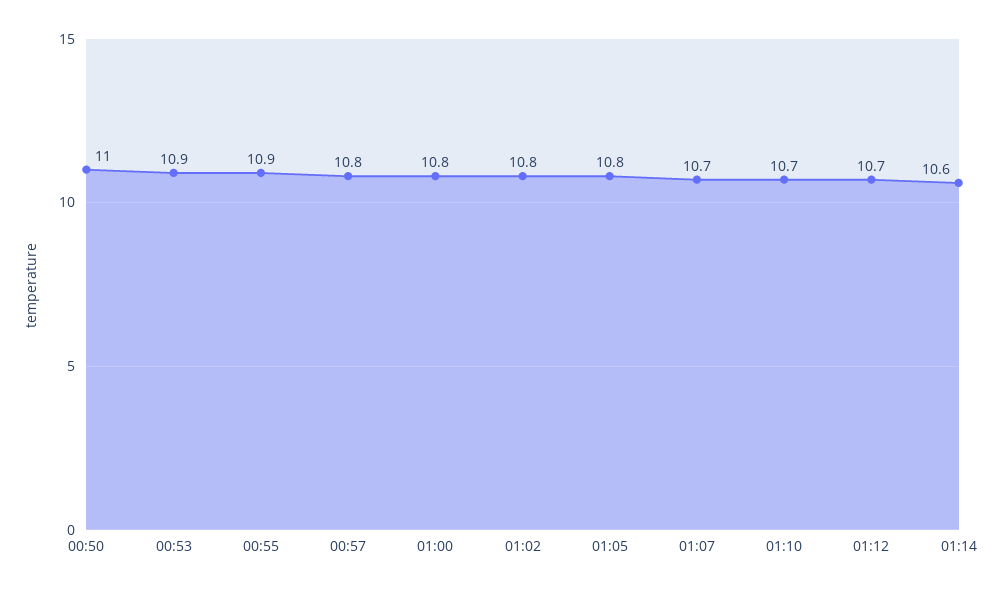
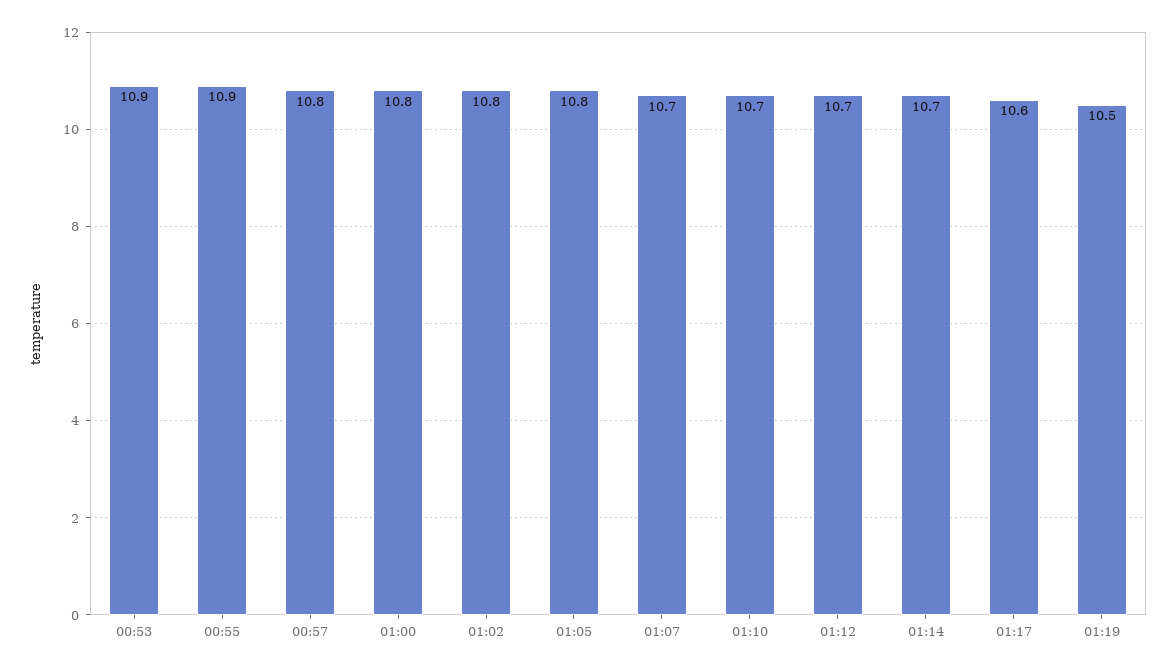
00:50: 11 -> none
01:14: 10.6 -> 10.7
01:17: none -> 10.6
01:19: none -> 10.5

